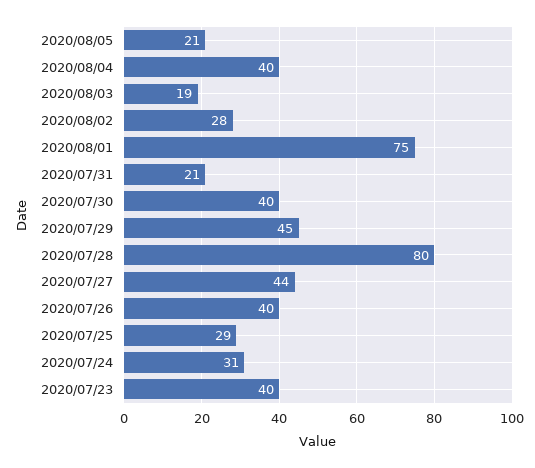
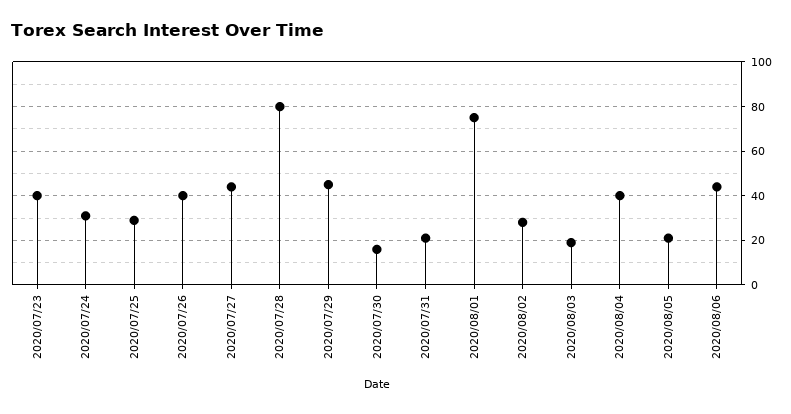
2020/07/30: 40 -> 15
2020/08/06: none -> 45

